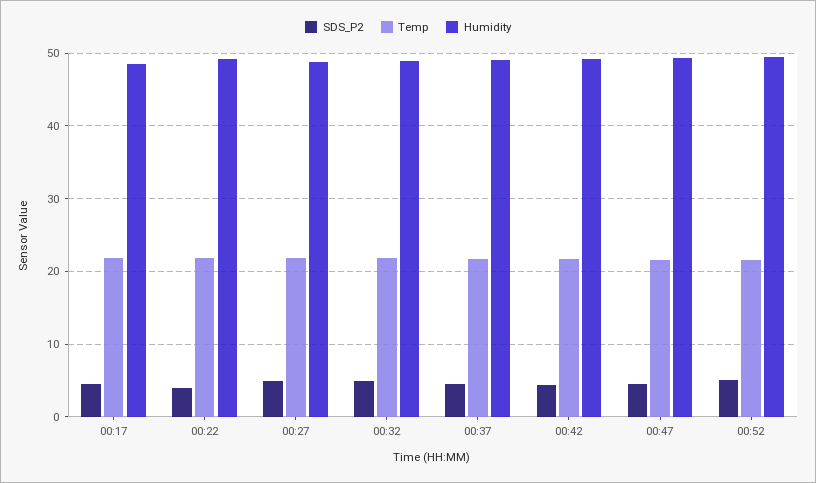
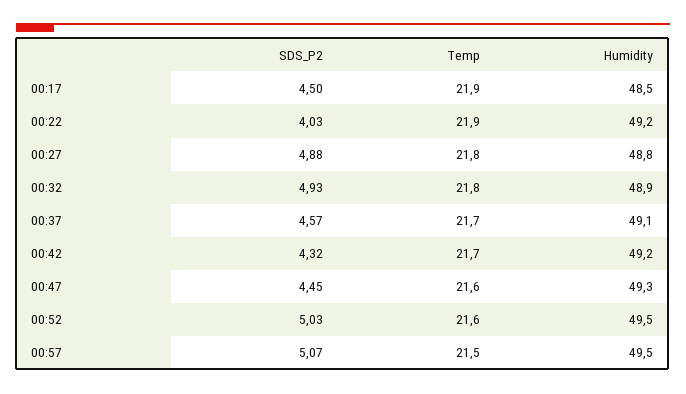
SDS_P2, 00:57: none -> 5.07
Temp, 00:57: none -> 21.5
Humidity, 00:57: none -> 49.5

